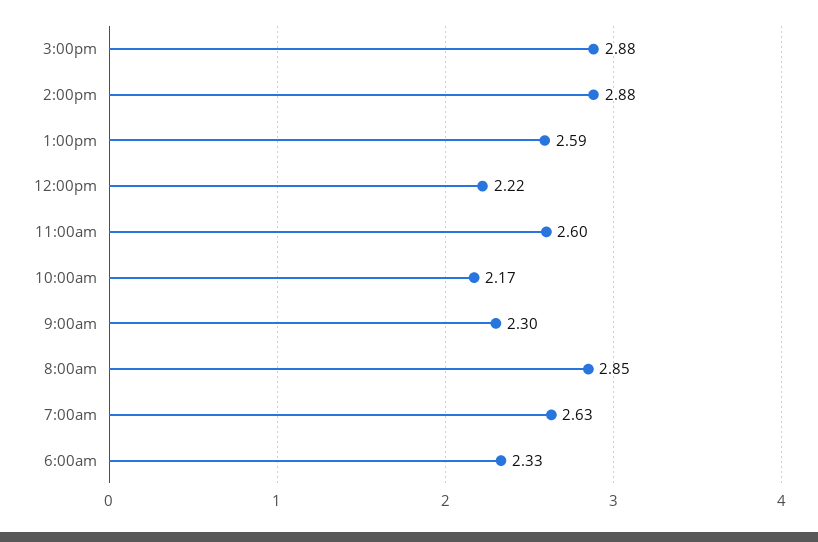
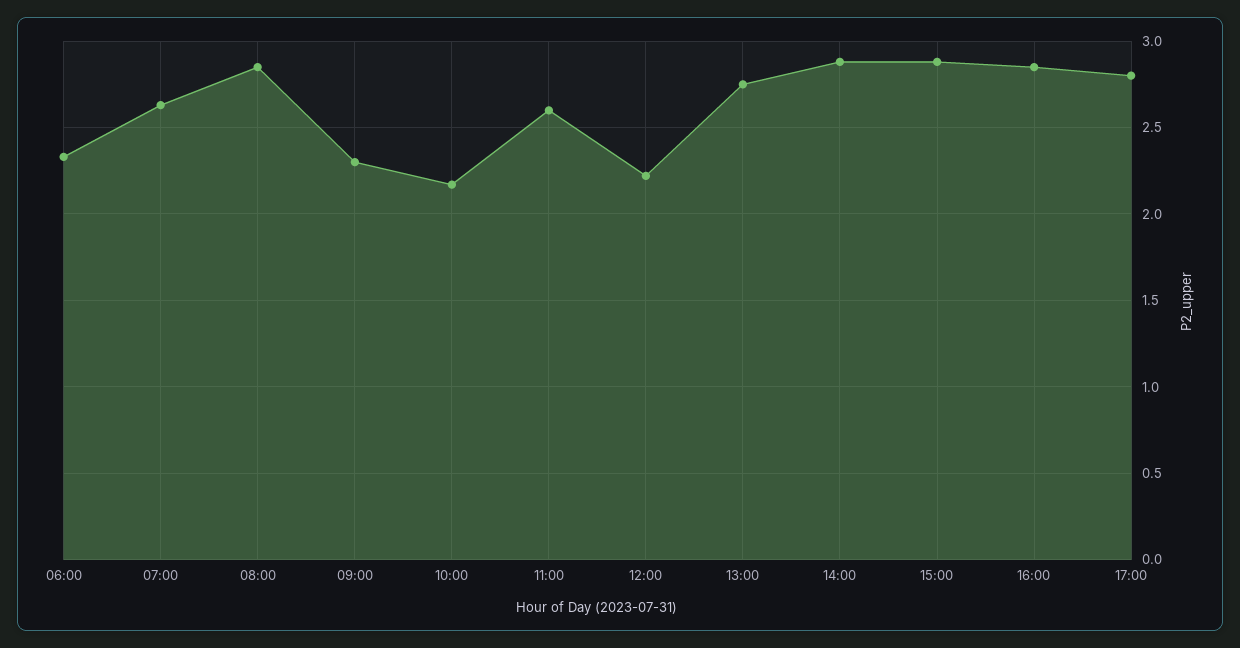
1:00pm: 2.59 -> 2.75
16:00: none -> 2.85
17:00: none -> 2.8

